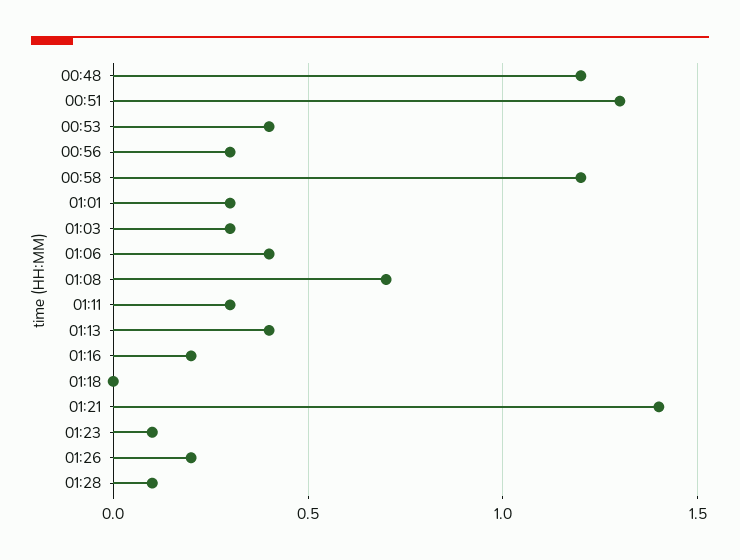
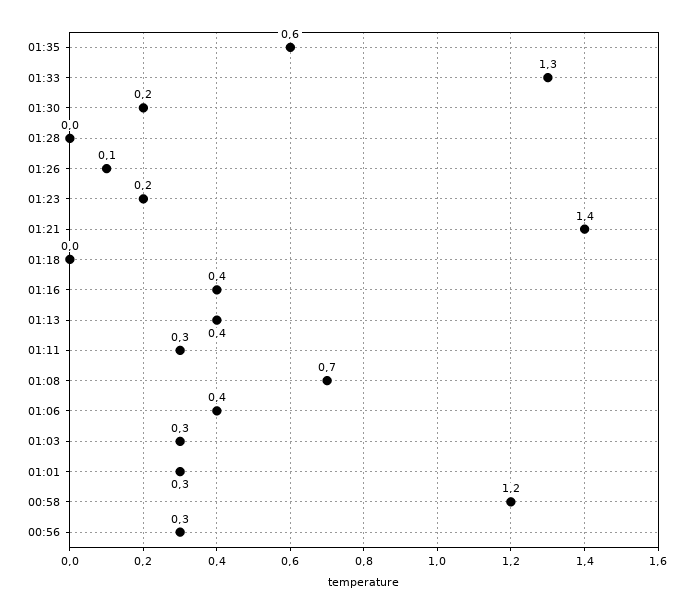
00:48: 1.2 -> none
00:51: 1.3 -> none
00:53: 0.4 -> none
01:16: 0.2 -> 0.4
01:23: 0.1 -> 0.2
01:26: 0.2 -> 0.1
01:28: 0.1 -> 0
01:35: none -> 0.6
01:33: none -> 1.3
01:30: none -> 0.2

